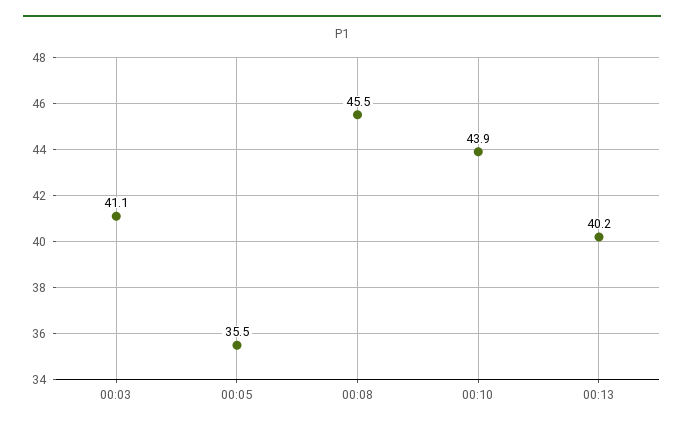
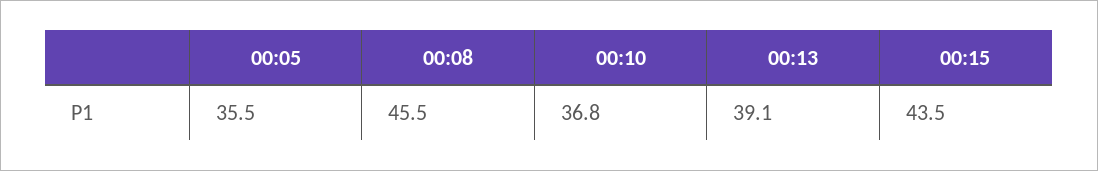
00:03: 41.1 -> none
00:10: 43.9 -> 36.8
00:13: 40.2 -> 39.1
00:15: none -> 43.5

